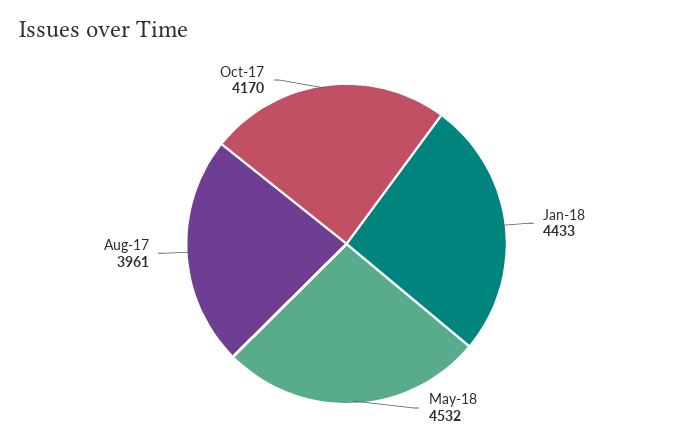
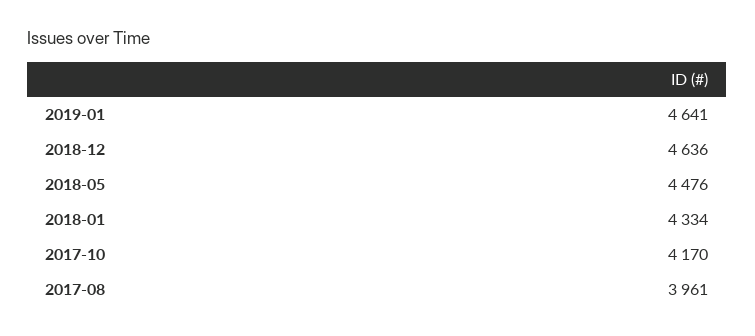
Jan-18: 4433 -> 4334
May-18: 4532 -> 4476
2019-01: none -> 4641
2018-12: none -> 4636

